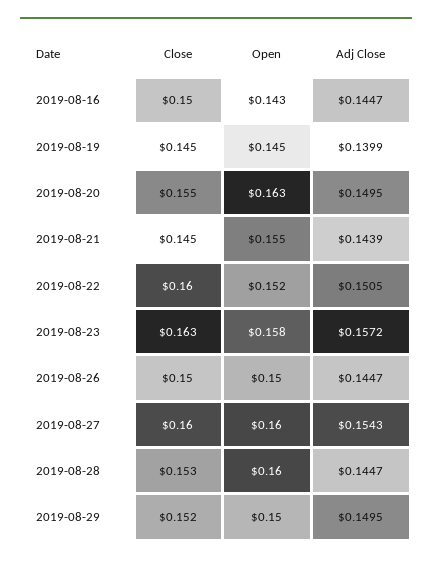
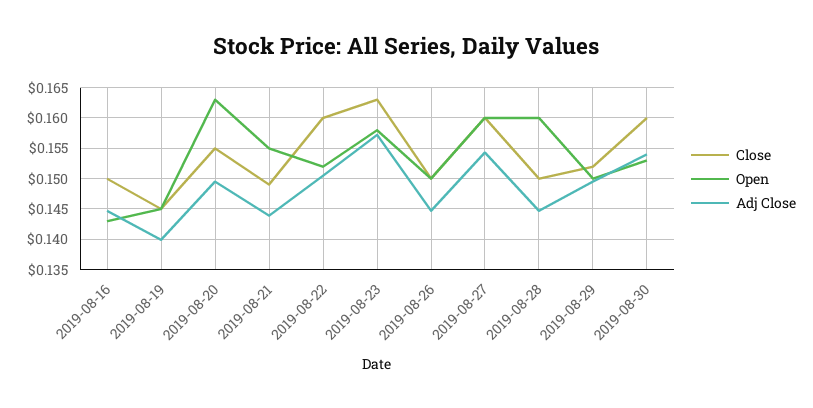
Close, 2019-08-21: 0.145 -> 0.149
Close, 2019-08-28: 0.153 -> 0.15
Close, 2019-08-30: none -> 0.16
Open, 2019-08-30: none -> 0.153
Adj Close, 2019-08-30: none -> 0.154

